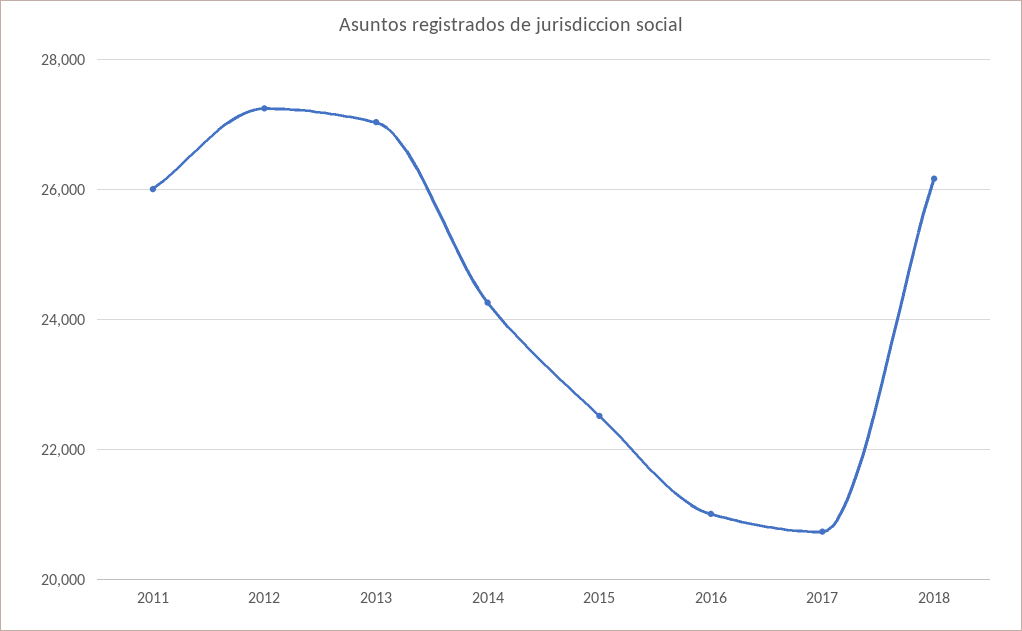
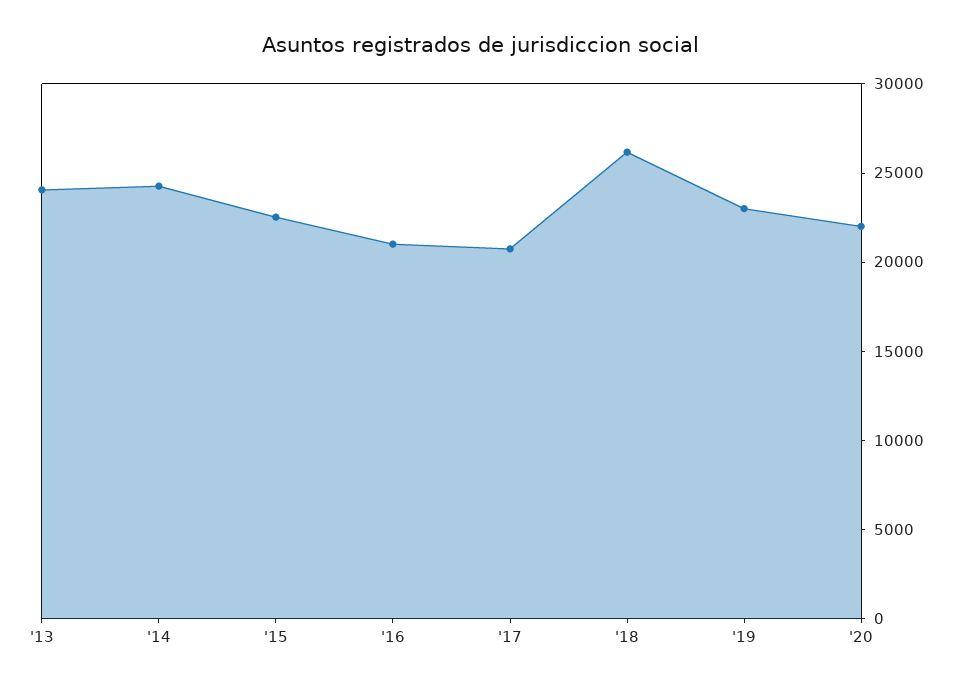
2011: 26000 -> none
2012: 27200 -> none
2013: 27000 -> 24000
'19: none -> 23000
'20: none -> 22000

